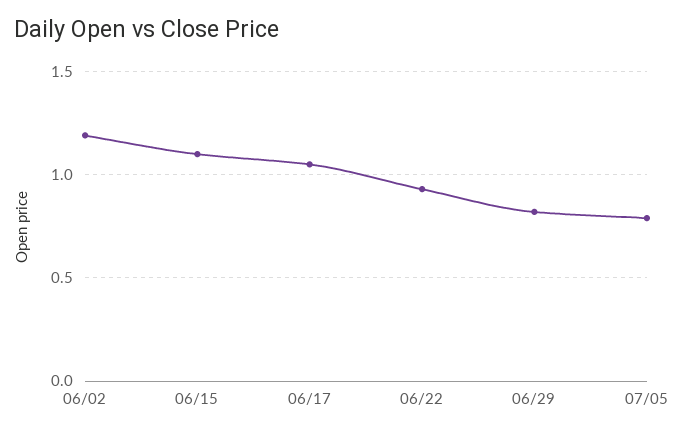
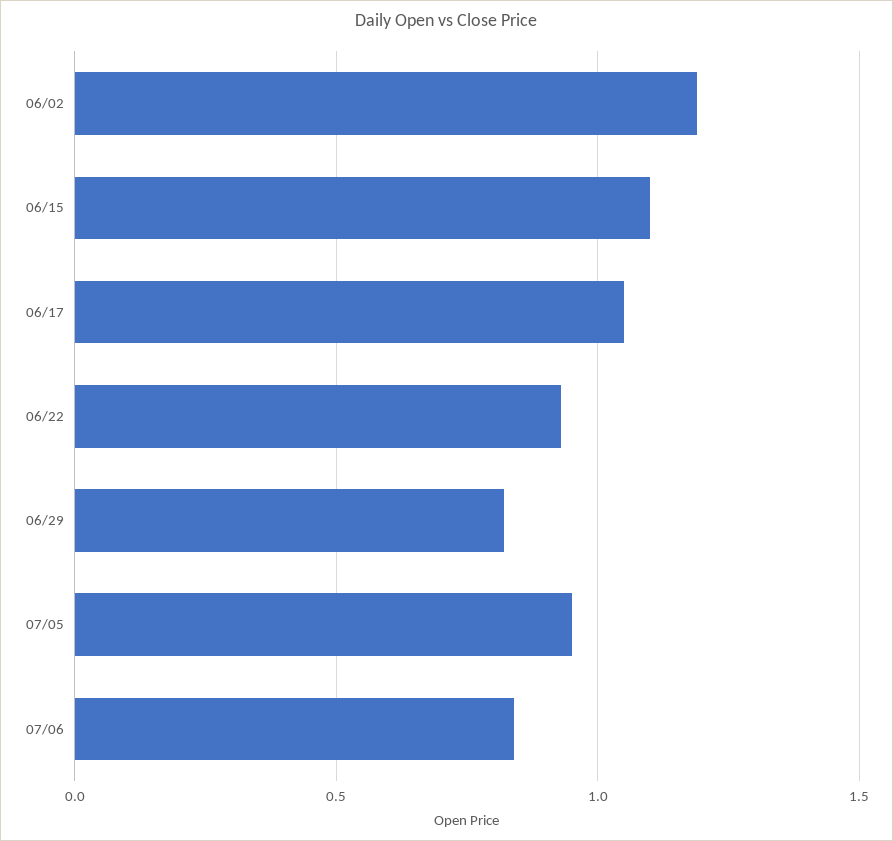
07/05: 0.8 -> 0.95
07/06: none -> 0.85

